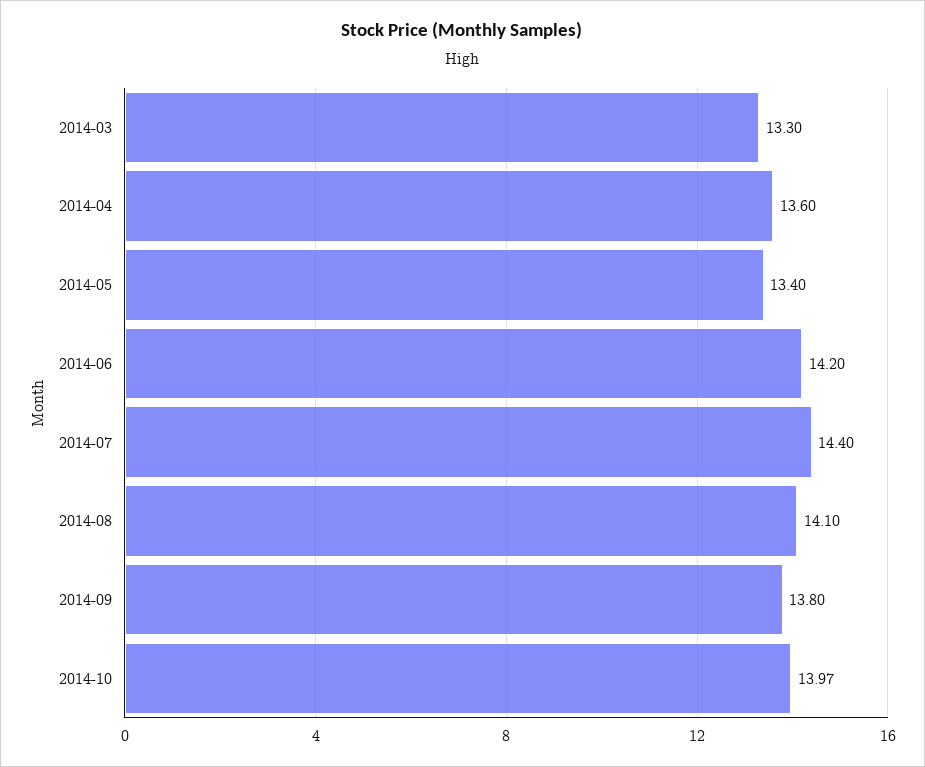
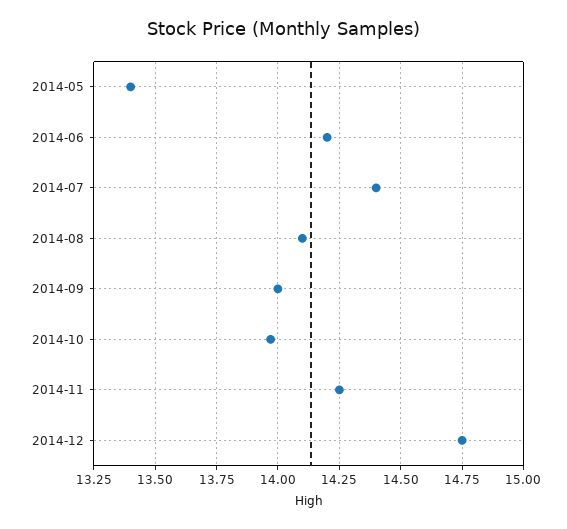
2014-03: 13.3 -> none
2014-04: 13.6 -> none
2014-09: 13.8 -> 14
2014-11: none -> 14.25
2014-12: none -> 14.75

